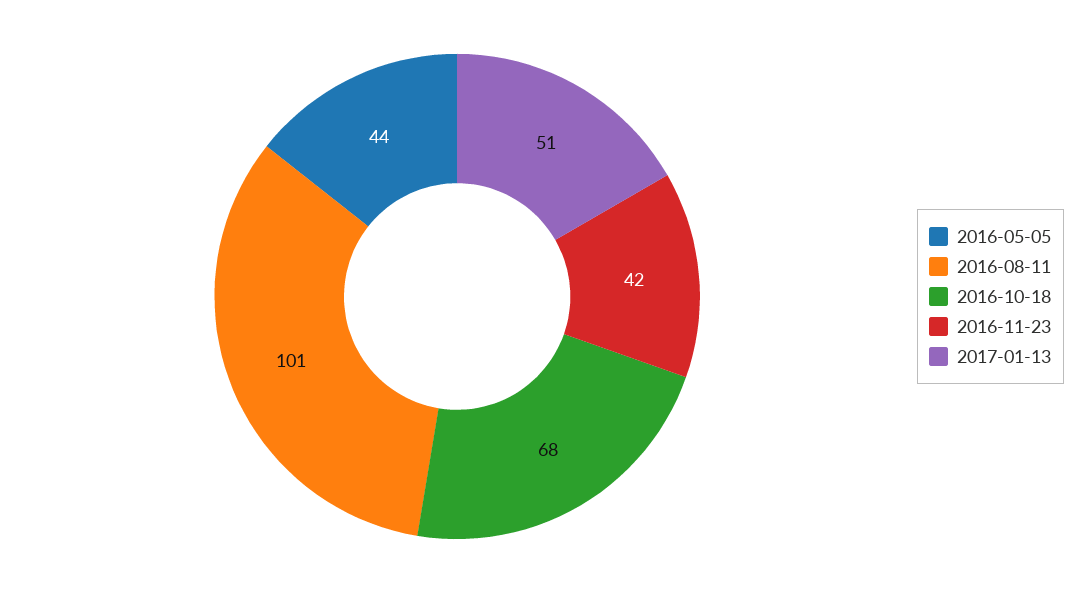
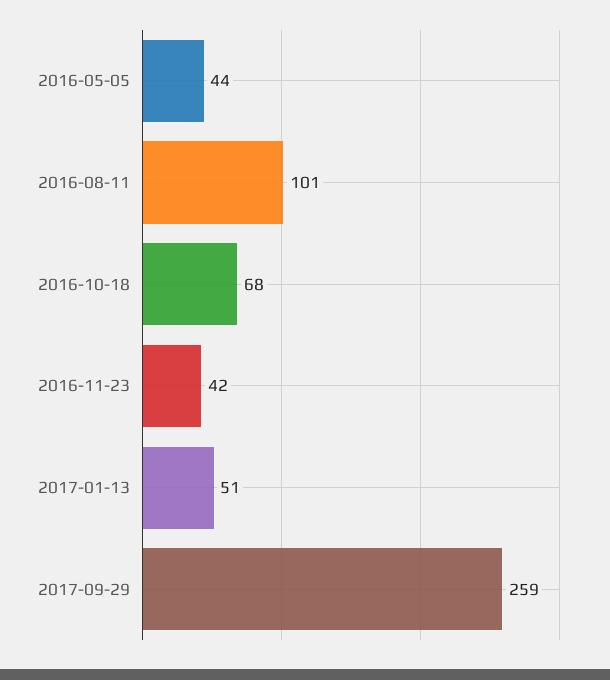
2017-09-29: none -> 259

